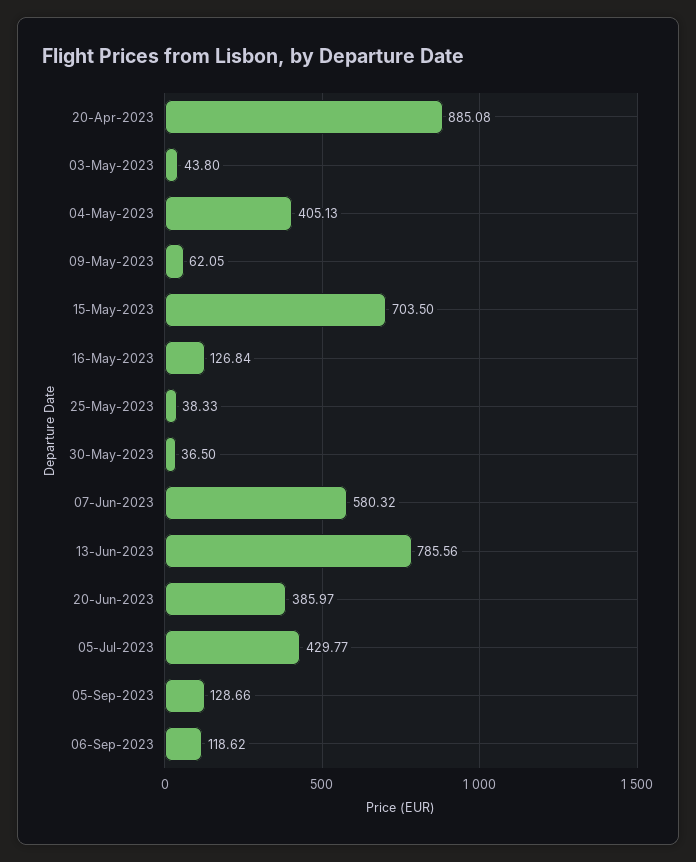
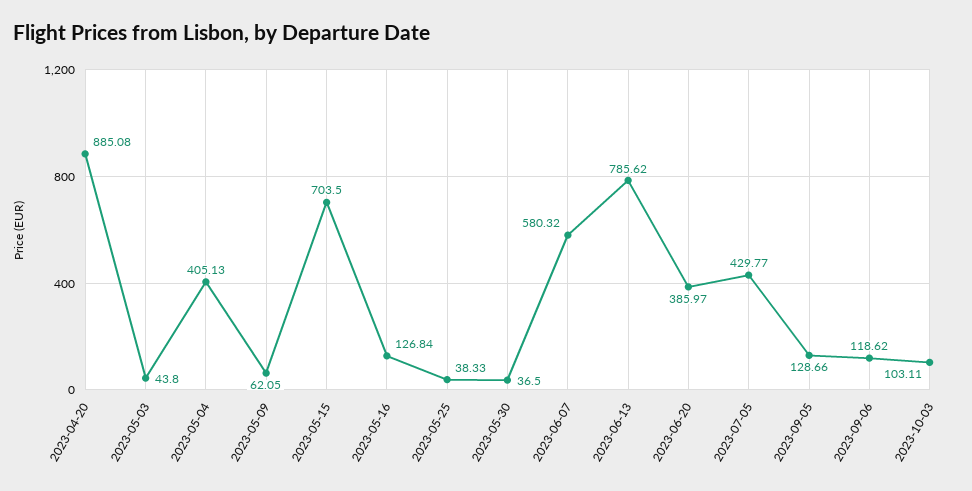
13-Jun-2023: 785.56 -> 785.62
2023-10-03: none -> 103.11

